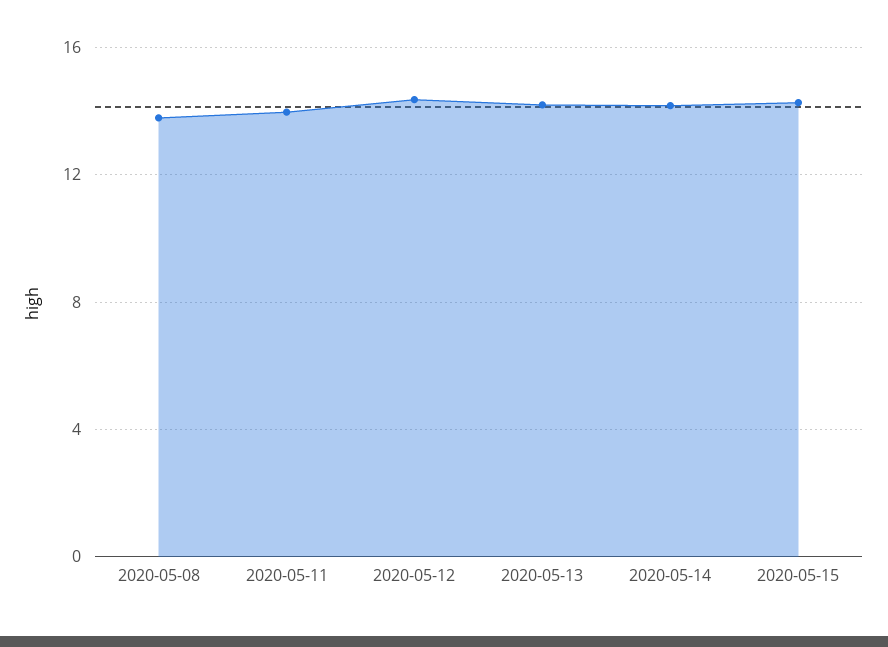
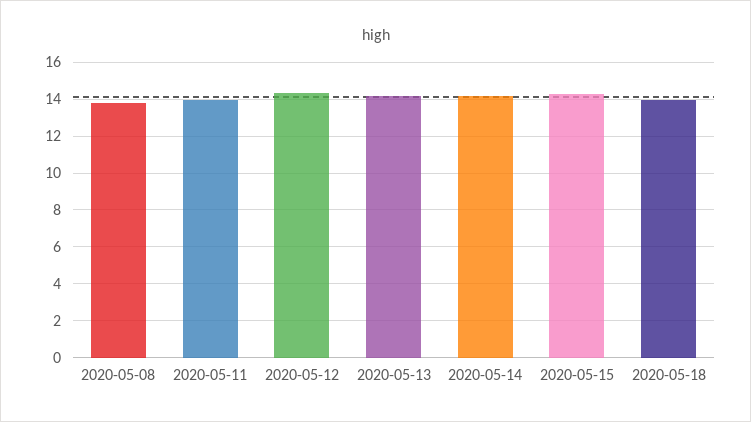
2020-05-18: none -> 14

